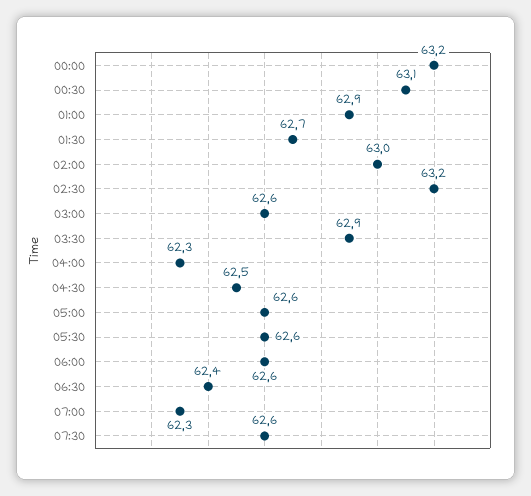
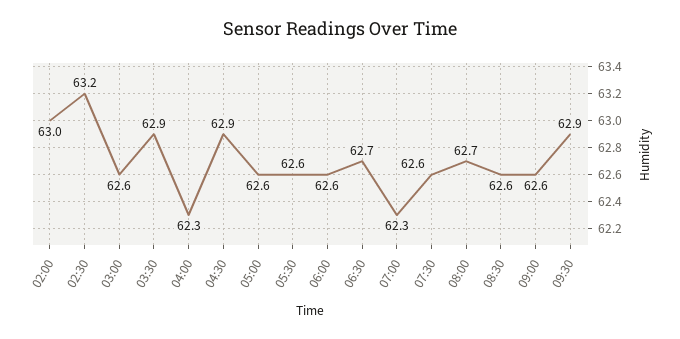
00:00: 63.2 -> none
00:30: 63.1 -> none
01:00: 62.9 -> none
01:30: 62.7 -> none
04:30: 62.5 -> 62.9
06:30: 62.4 -> 62.7
08:00: none -> 62.7
08:30: none -> 62.6
09:00: none -> 62.6
09:30: none -> 62.9

